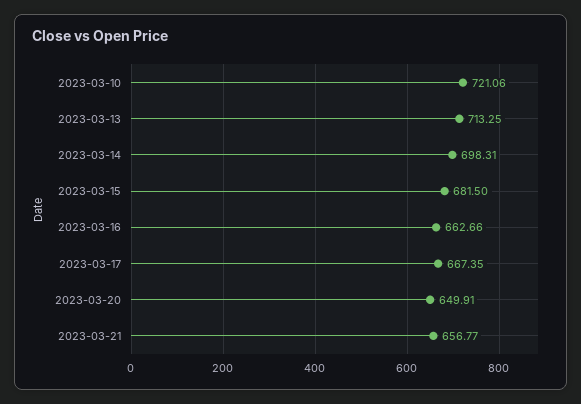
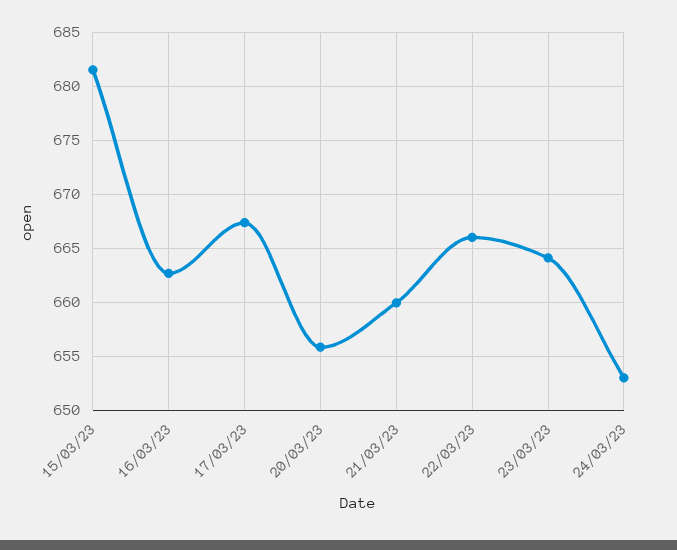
2023-03-10: 721.06 -> none
2023-03-13: 713.25 -> none
2023-03-14: 698.31 -> none
2023-03-20: 649.91 -> 656
2023-03-21: 656.77 -> 660
22/03/23: none -> 666
23/03/23: none -> 664
24/03/23: none -> 653

